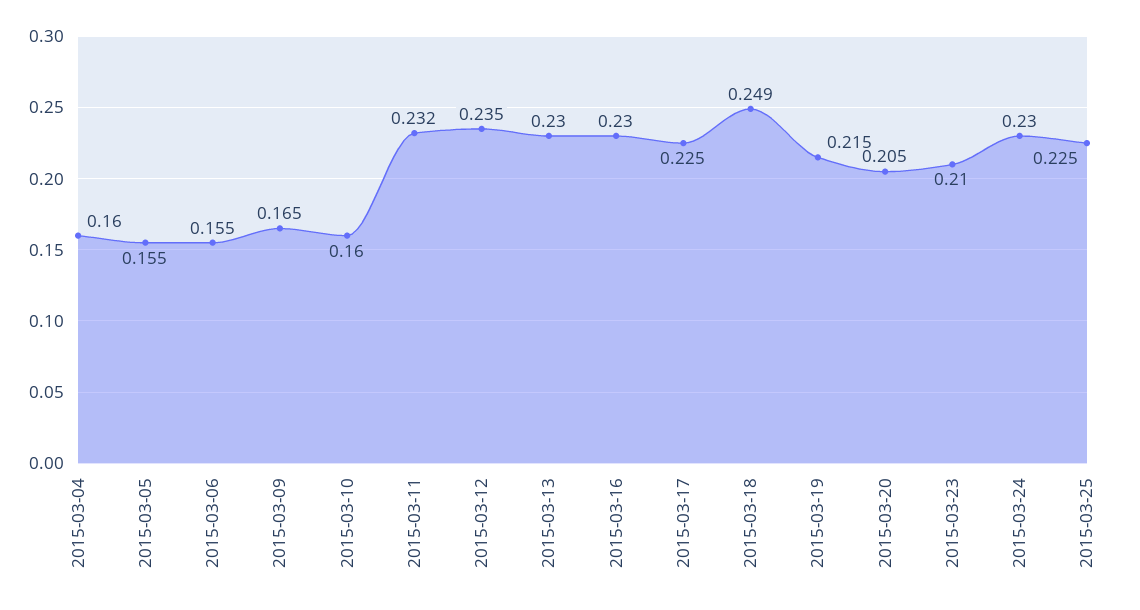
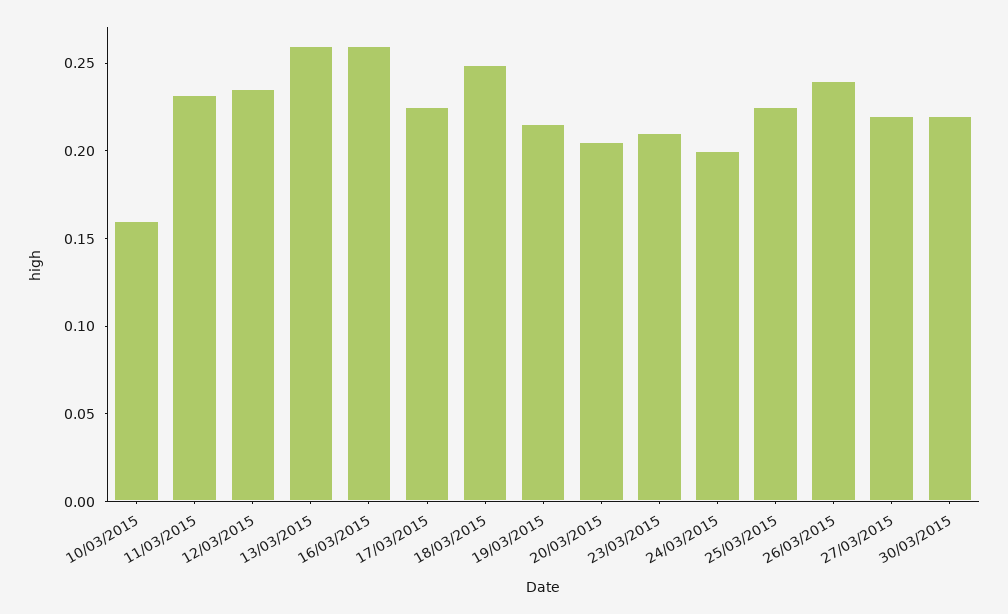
2015-03-04: 0.16 -> none
2015-03-05: 0.155 -> none
2015-03-06: 0.155 -> none
2015-03-09: 0.165 -> none
2015-03-13: 0.23 -> 0.26
2015-03-16: 0.23 -> 0.26
2015-03-24: 0.23 -> 0.2
26/03/2015: none -> 0.24
27/03/2015: none -> 0.22
30/03/2015: none -> 0.22

